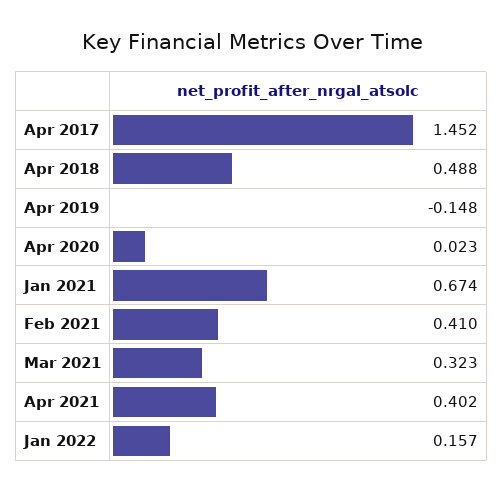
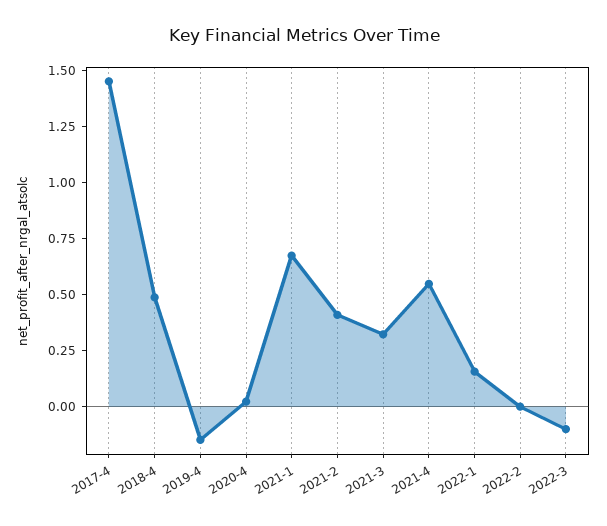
Apr 2021: 0.402 -> 0.55
2022-2: none -> 0
2022-3: none -> -0.1

